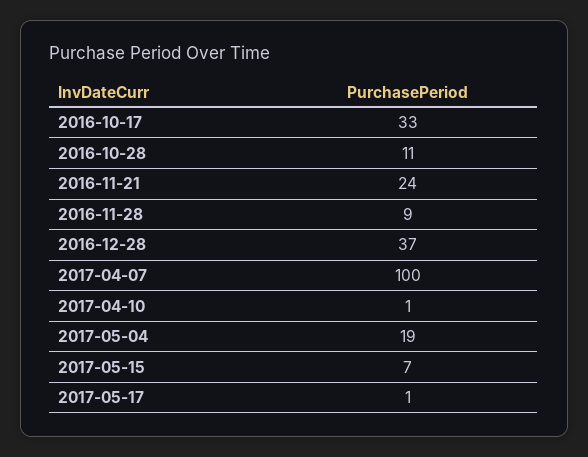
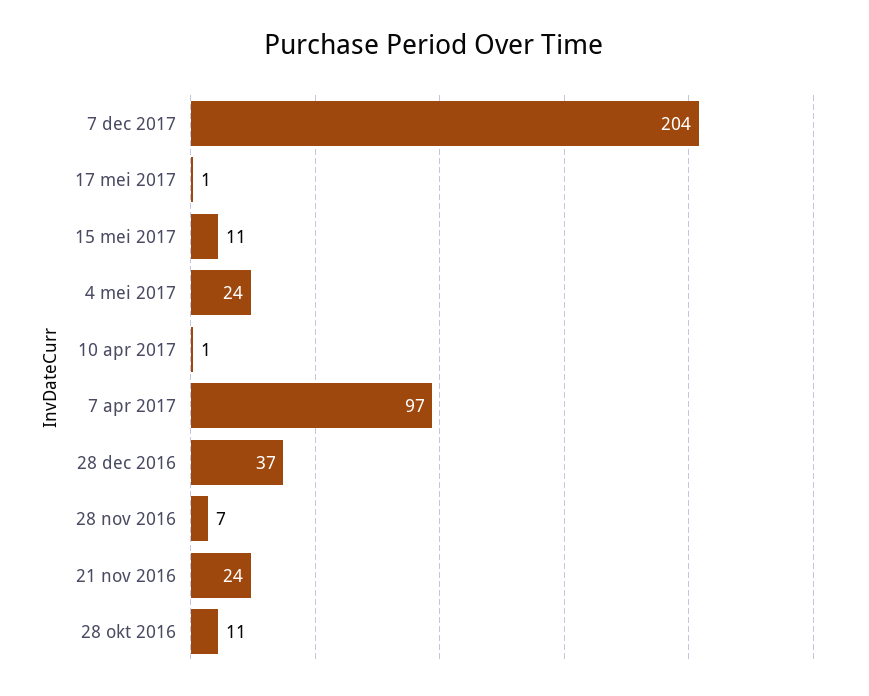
2016-10-17: 33 -> none
2016-11-28: 9 -> 7
2017-04-07: 100 -> 97
2017-05-04: 19 -> 24
2017-05-15: 7 -> 11
7 dec 2017: none -> 204

